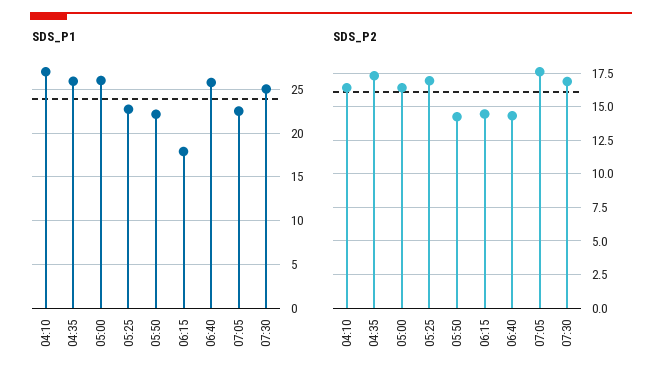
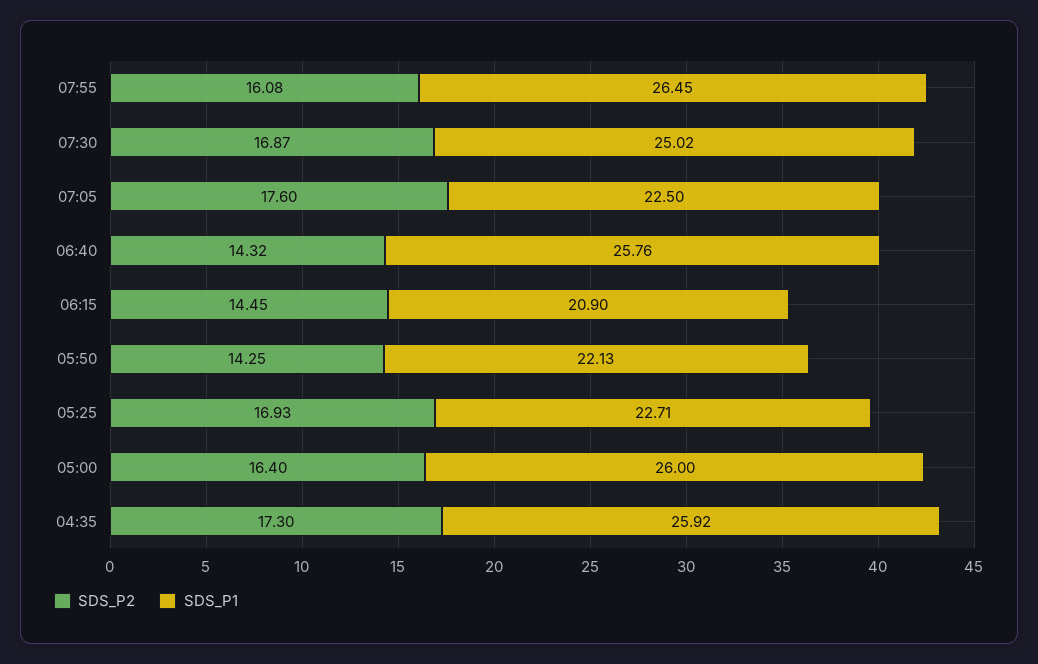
SDS_P1, 04:10: 27 -> none
SDS_P1, 06:15: 18 -> 20.9
SDS_P2, 04:10: 16.5 -> none
SDS_P2, 07:55: none -> 16.08
SDS_P1, 07:55: none -> 26.45

